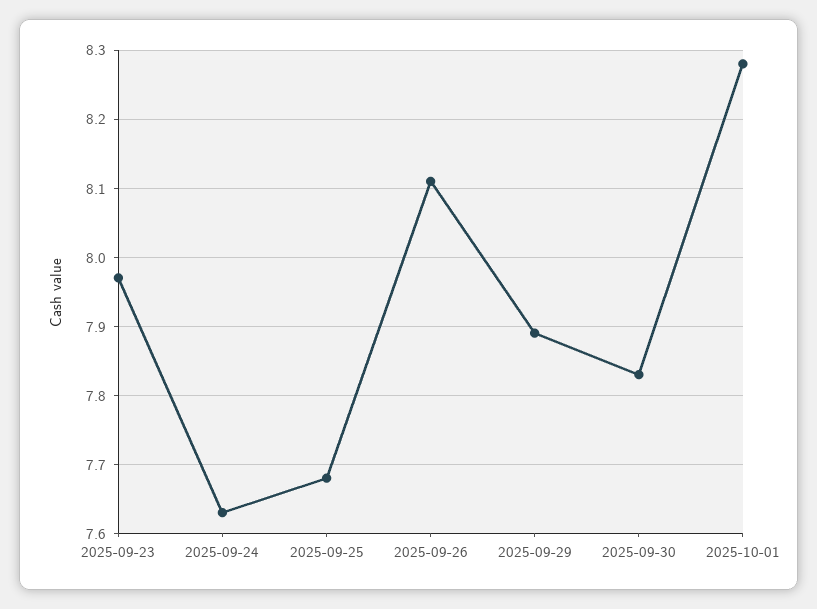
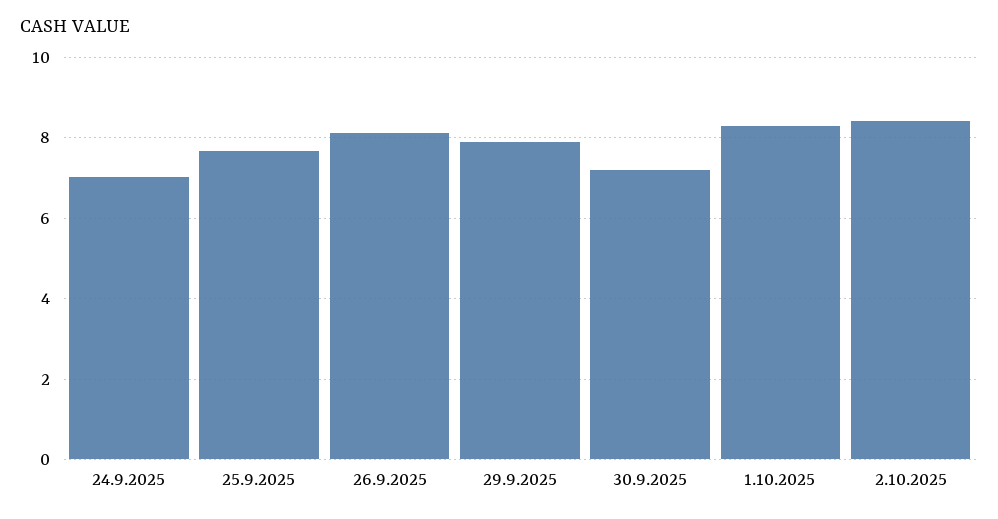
2025-09-23: 7.97 -> none
2025-09-24: 7.63 -> 7
2025-09-30: 7.83 -> 7.2
2.10.2025: none -> 8.4

